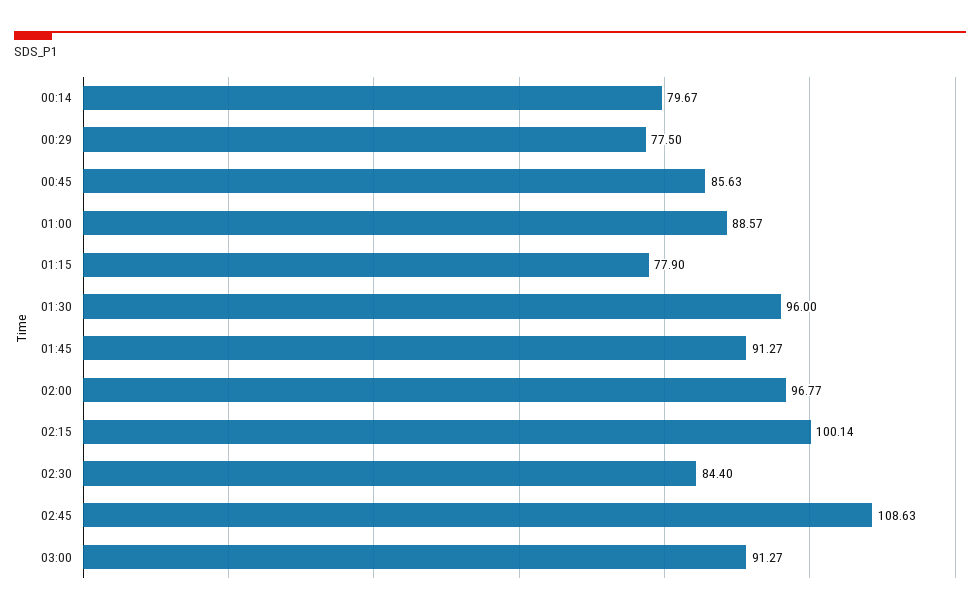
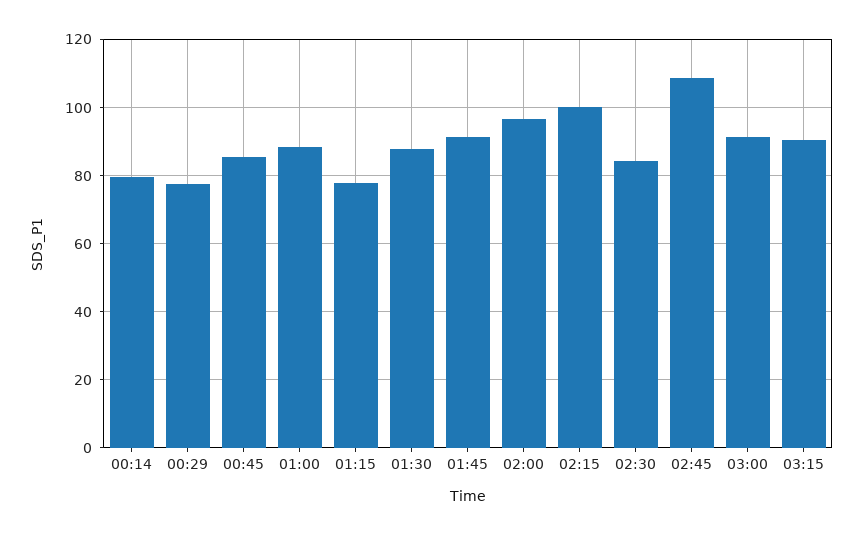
01:30: 96 -> 88
03:15: none -> 90

